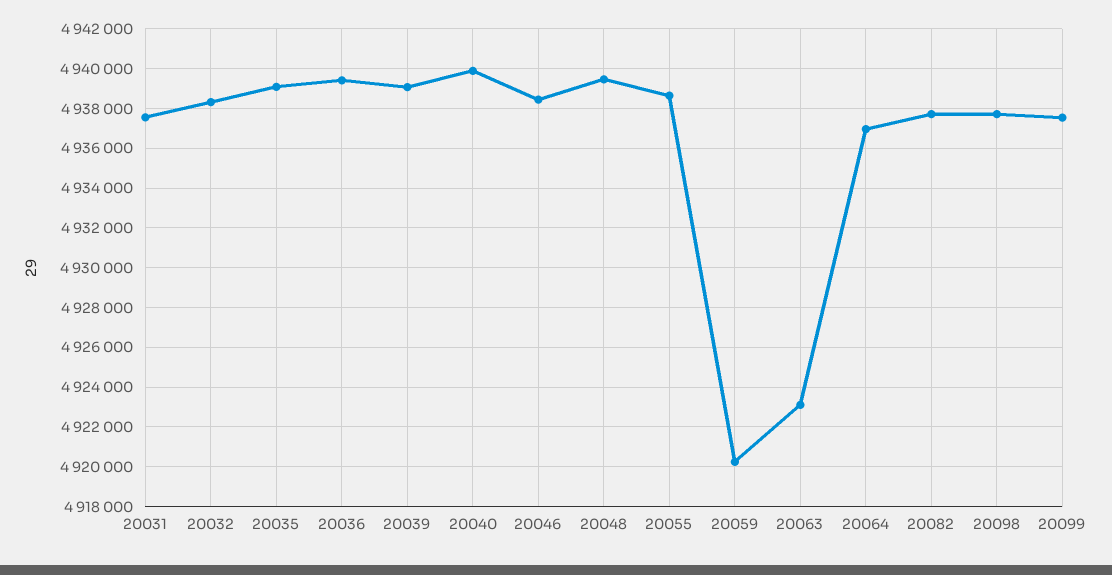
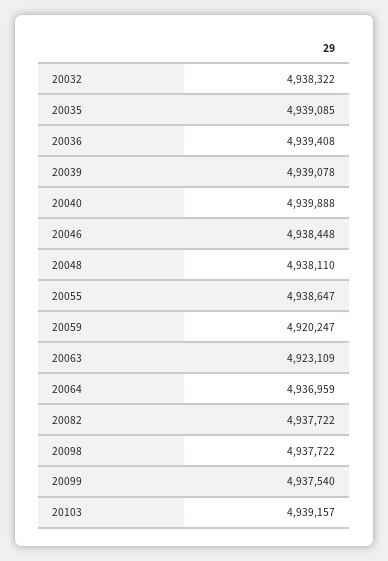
20031: 4937500 -> none
20048: 4939500 -> 4938110
20103: none -> 4939157

